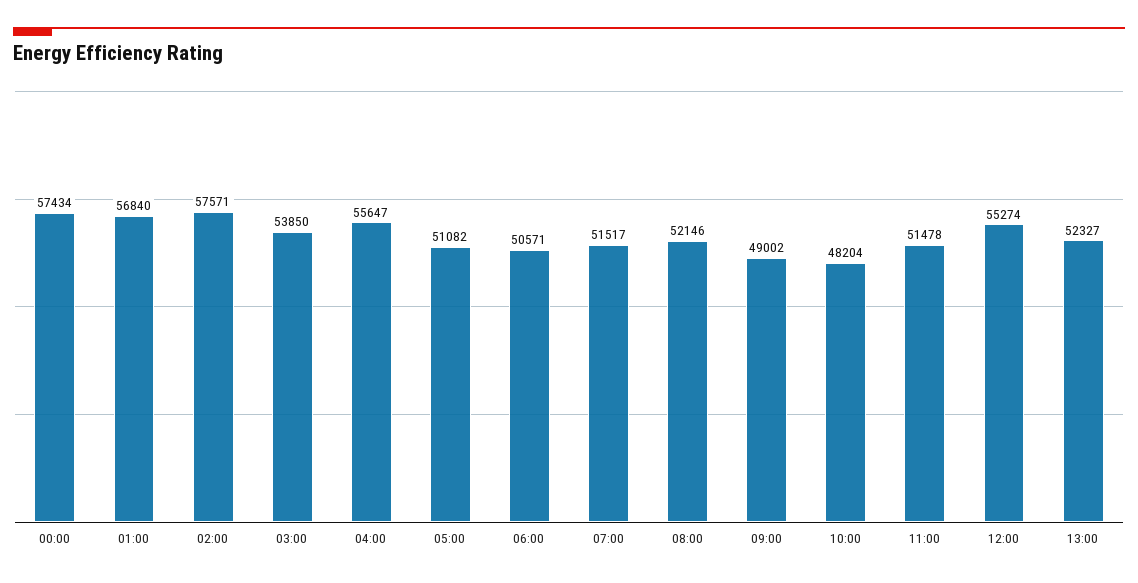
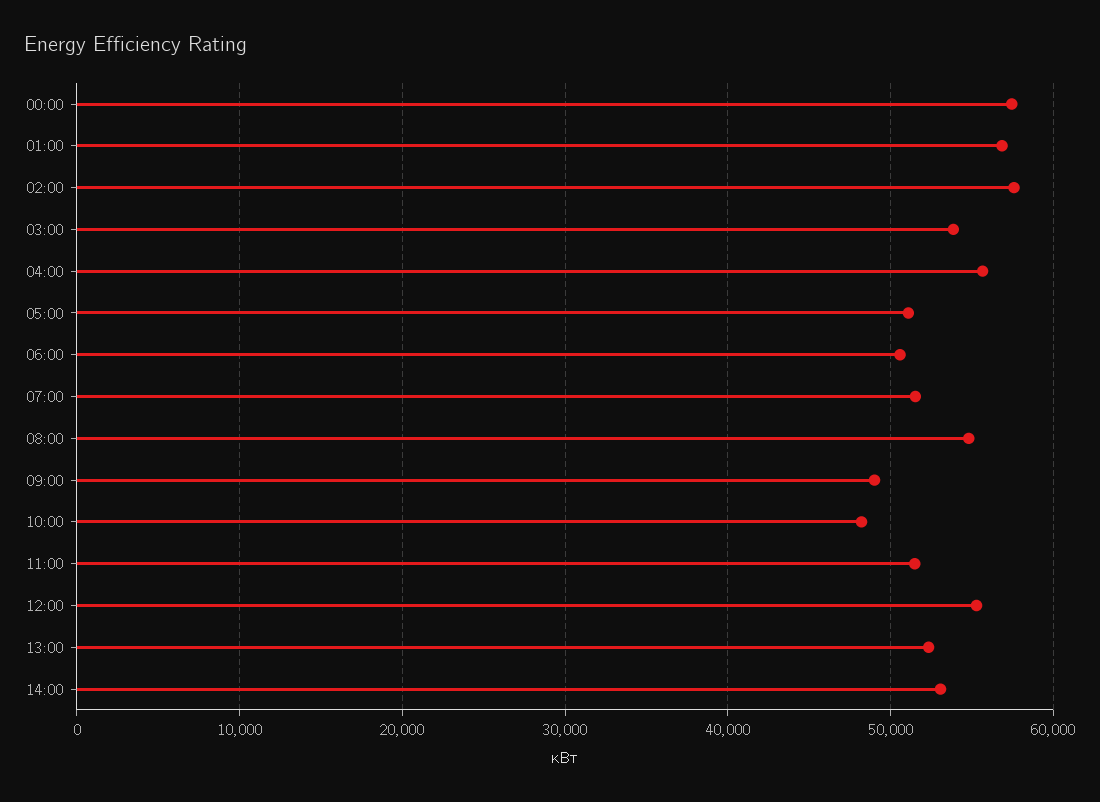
08:00: 52146 -> 55000
14:00: none -> 53000

